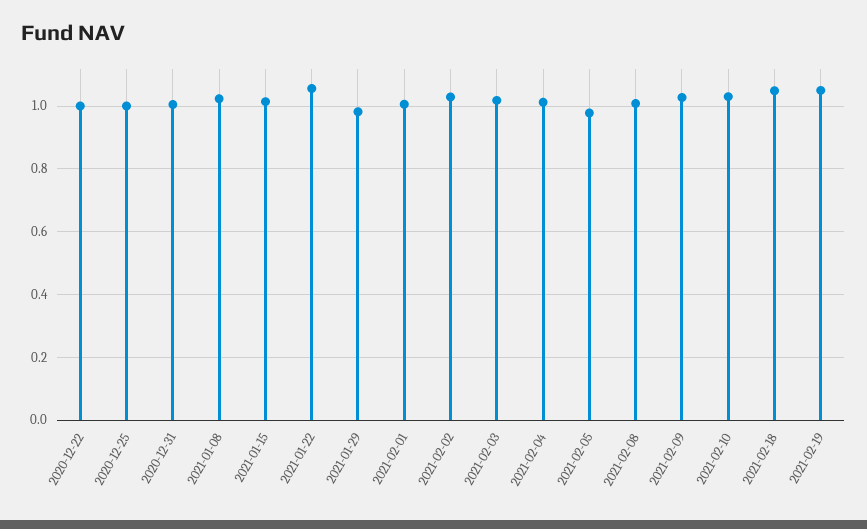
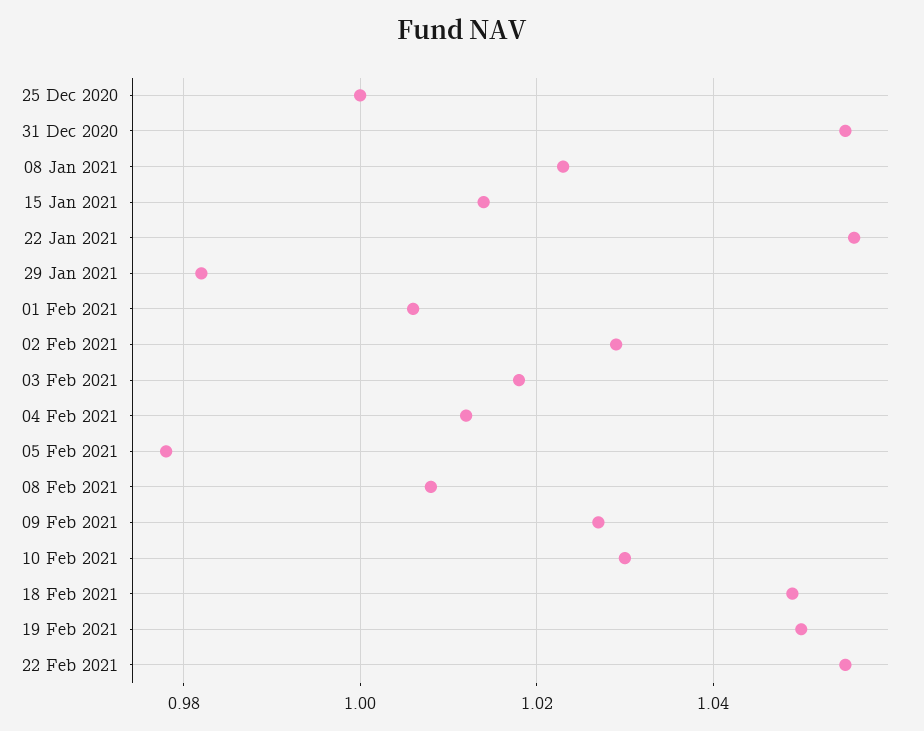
2020-12-22: 1 -> none
2020-12-31: 1 -> 1.055
22 Feb 2021: none -> 1.055

